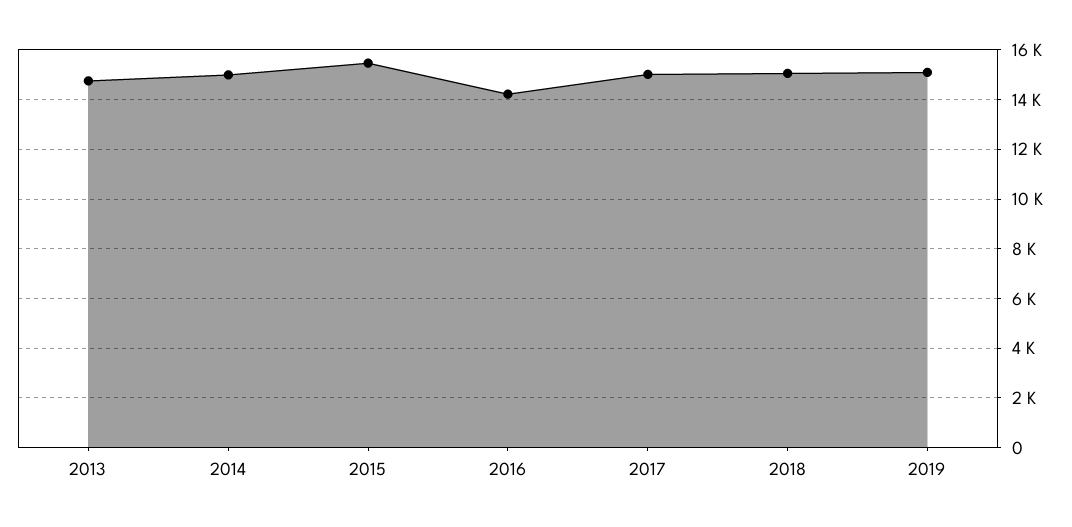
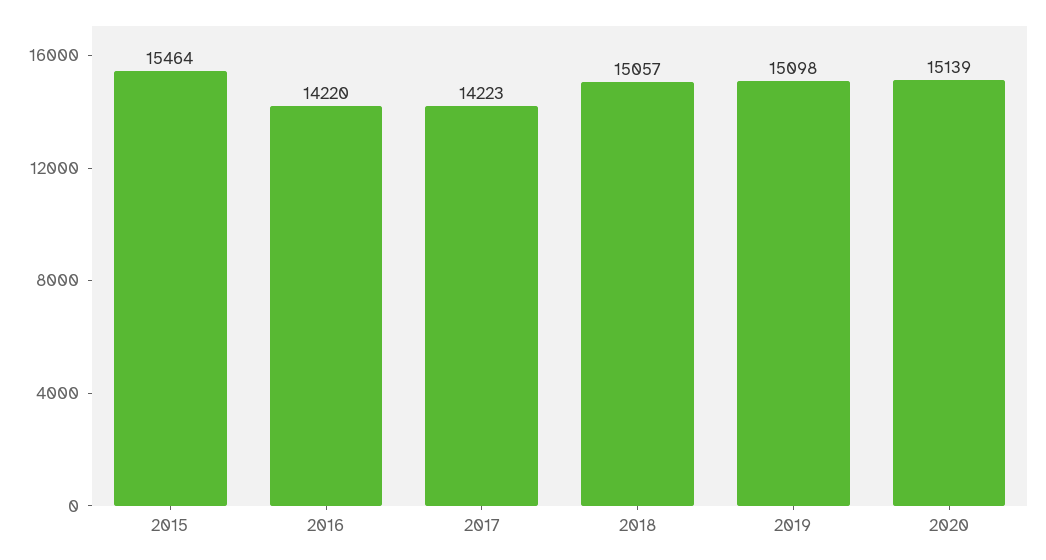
2013: 14750 -> none
2014: 15000 -> none
2017: 15000 -> 14223
2020: none -> 15139

